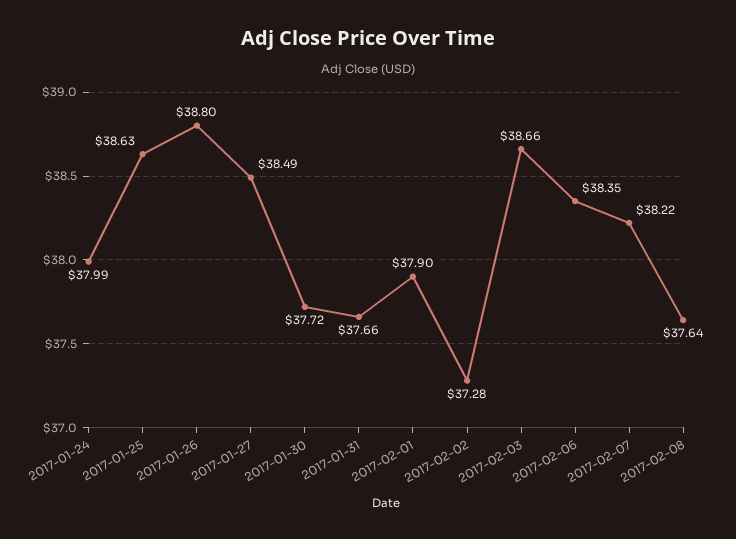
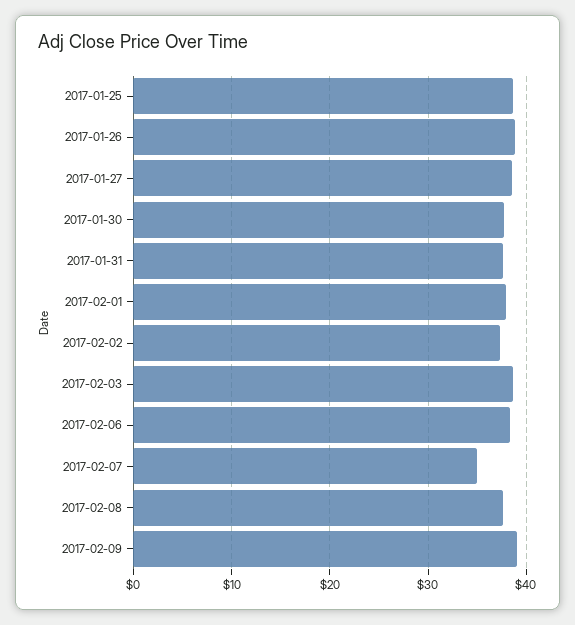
2017-01-24: 37.99 -> none
2017-02-07: 38.22 -> 35
2017-02-09: none -> 39

